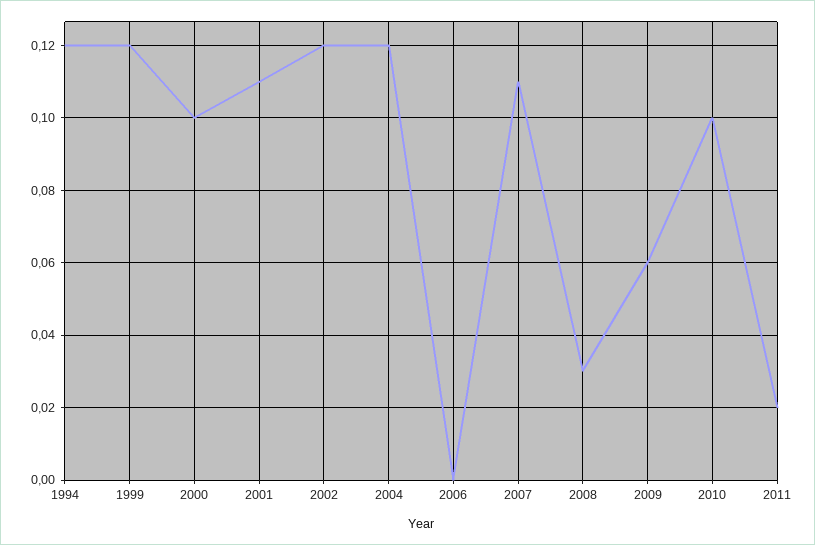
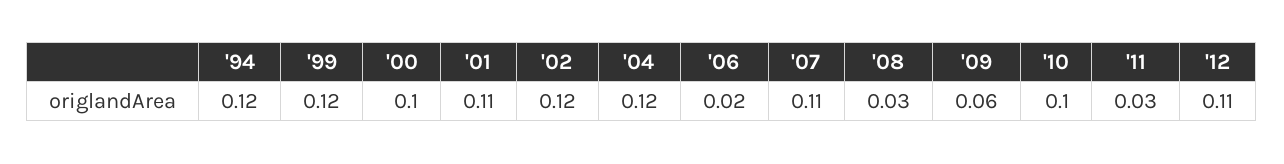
2006: 0 -> 0.02
2011: 0.02 -> 0.03
'12: none -> 0.11

